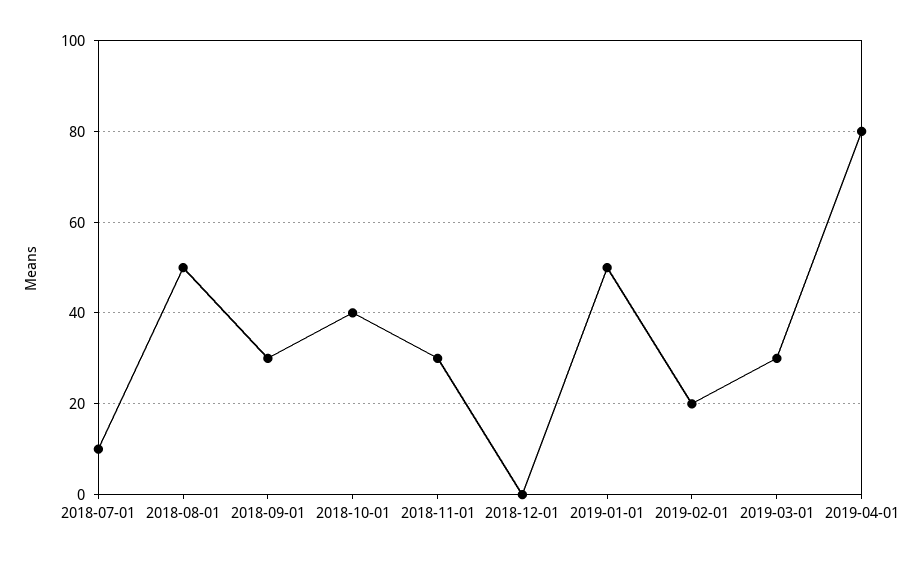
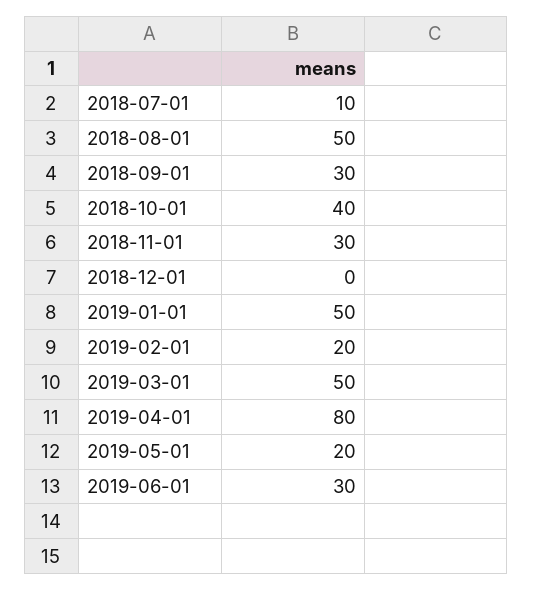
2019-03-01: 30 -> 50
2019-05-01: none -> 20
2019-06-01: none -> 30

